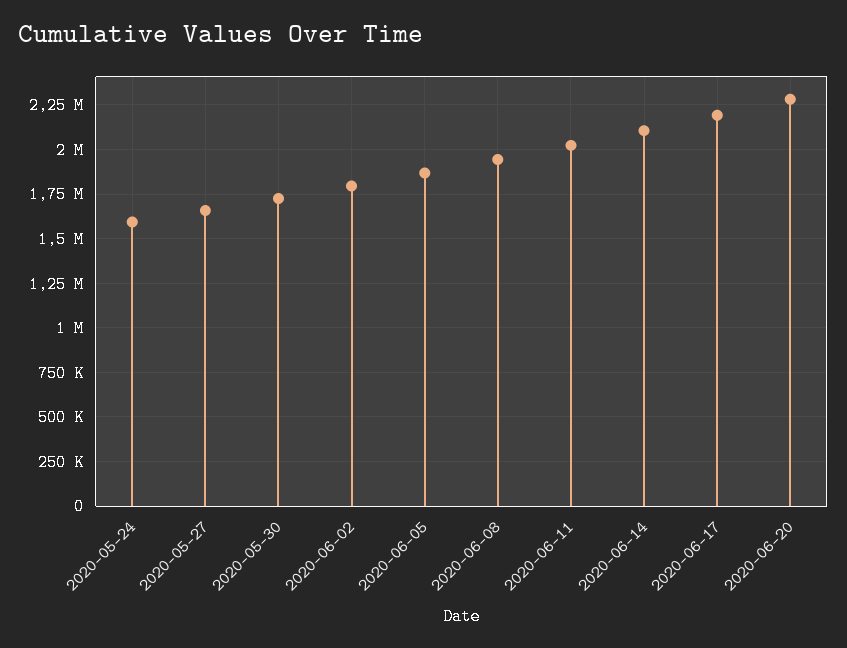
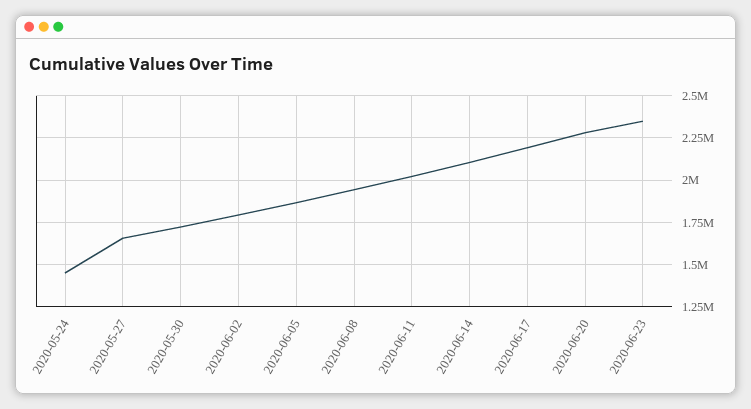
2020-05-24: 1600000 -> 1450000
2020-06-23: none -> 2350000

